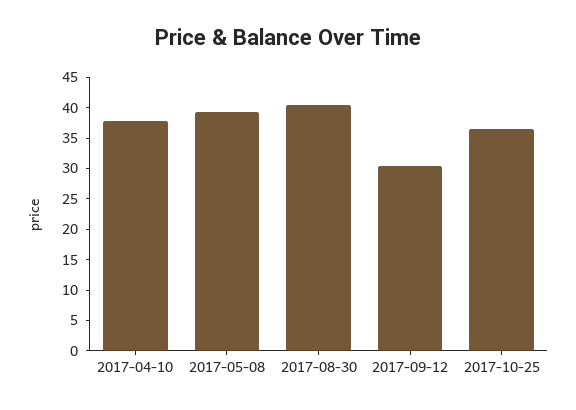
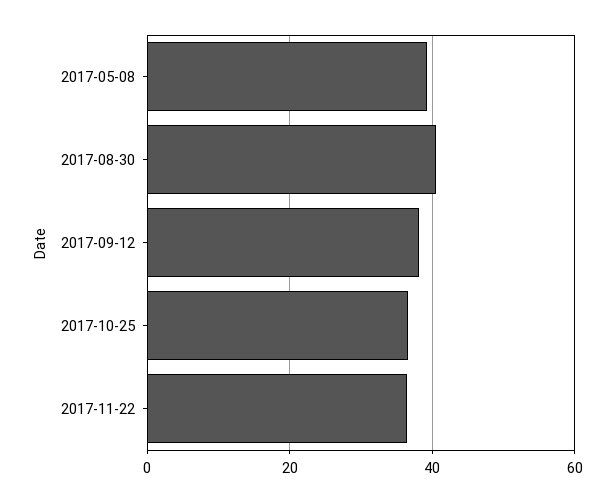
2017-04-10: 37.5 -> none
2017-09-12: 30 -> 38
2017-11-22: none -> 36

